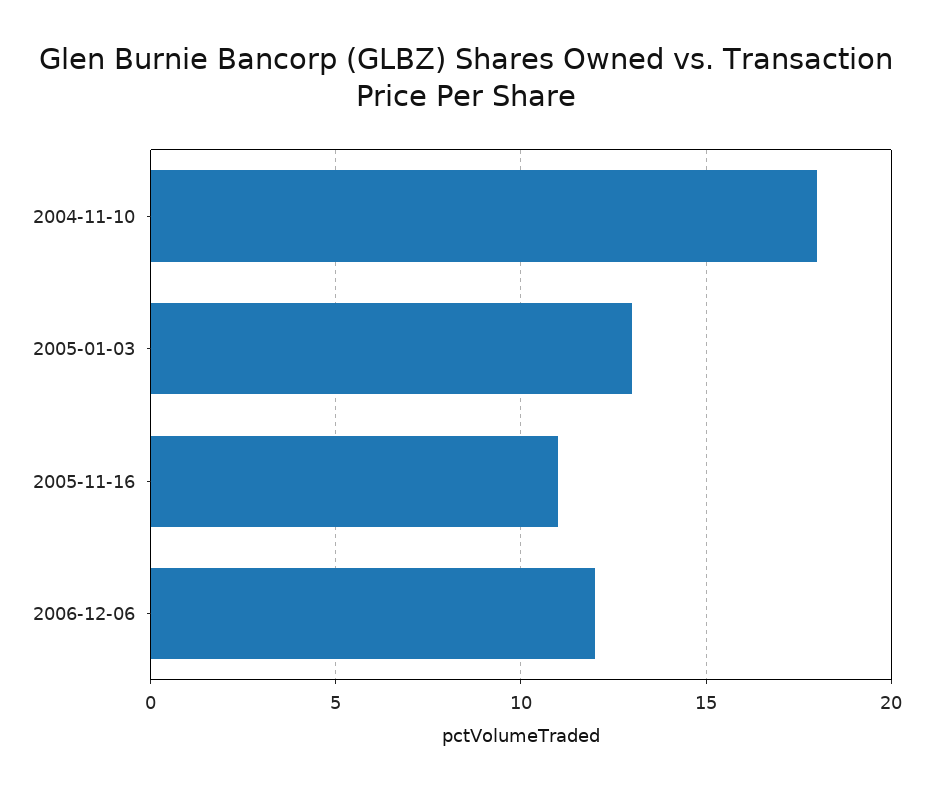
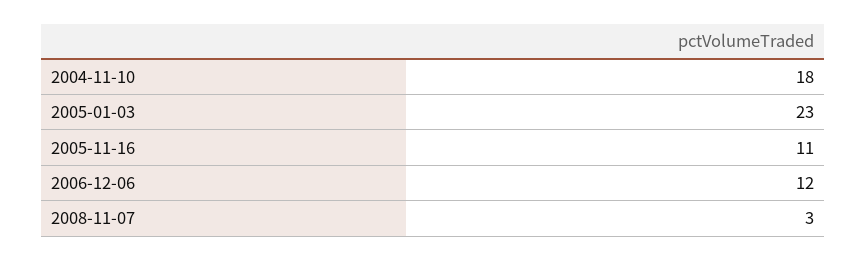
2005-01-03: 13 -> 23
2008-11-07: none -> 3

